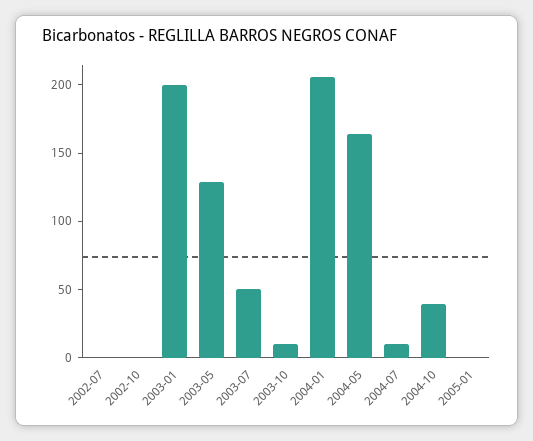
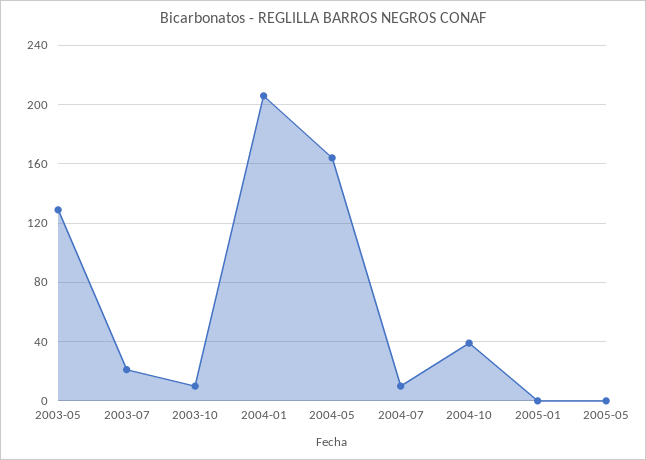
2002-07: 0 -> none
2002-10: 0 -> none
2003-01: 200 -> none
2003-07: 50 -> 20
2005-05: none -> 0

